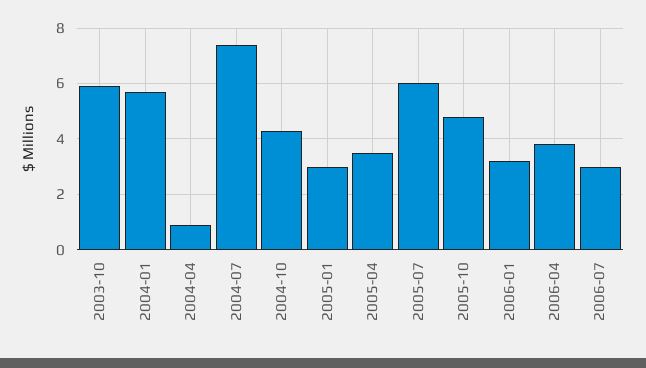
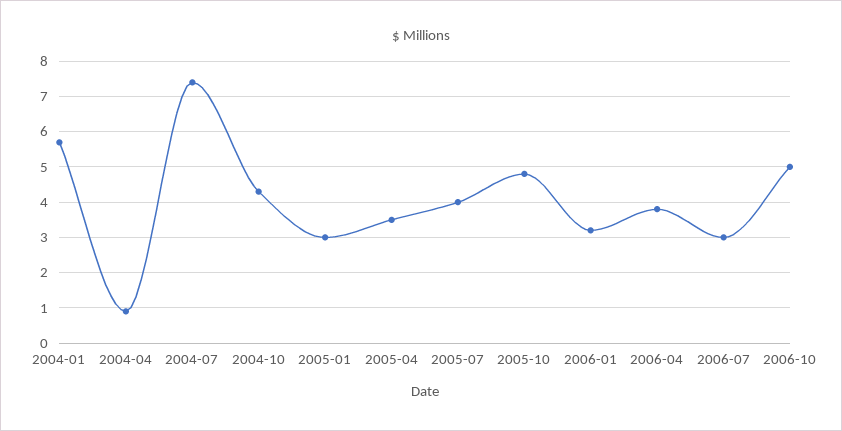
2003-10: 6 -> none
2005-07: 6 -> 4
2006-10: none -> 5

